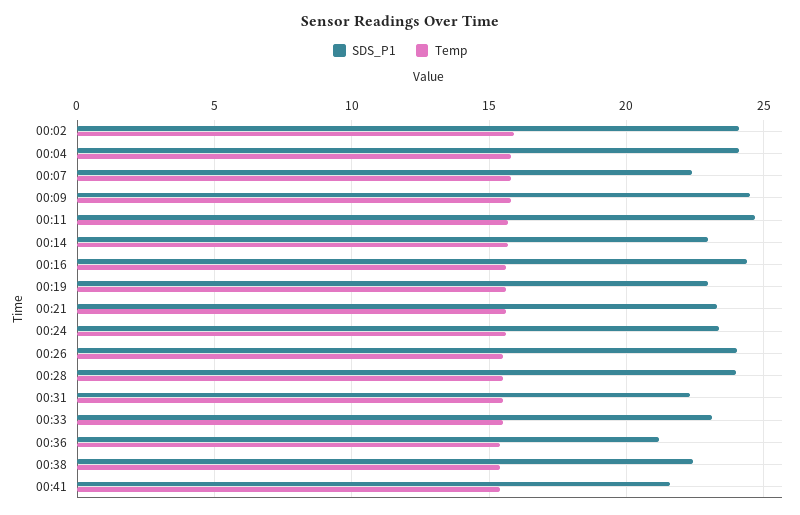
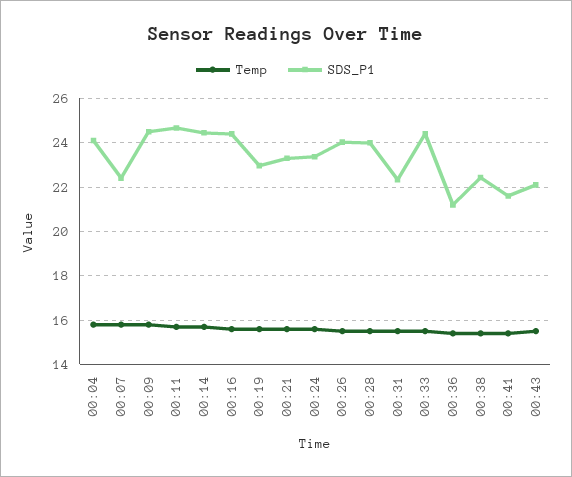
SDS_P1, 00:02: 24 -> none
Temp, 00:02: 16 -> none
SDS_P1, 00:14: 23 -> 24.5
SDS_P1, 00:33: 23 -> 24.5
Temp, 00:43: none -> 15.5
SDS_P1, 00:43: none -> 22

